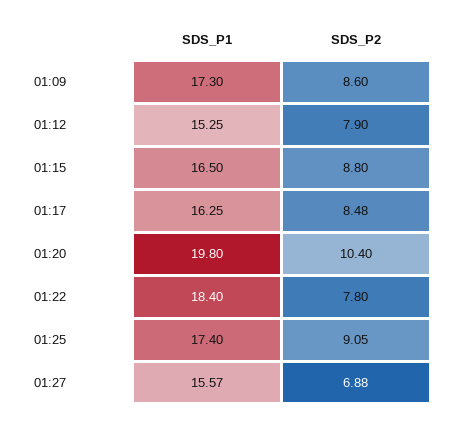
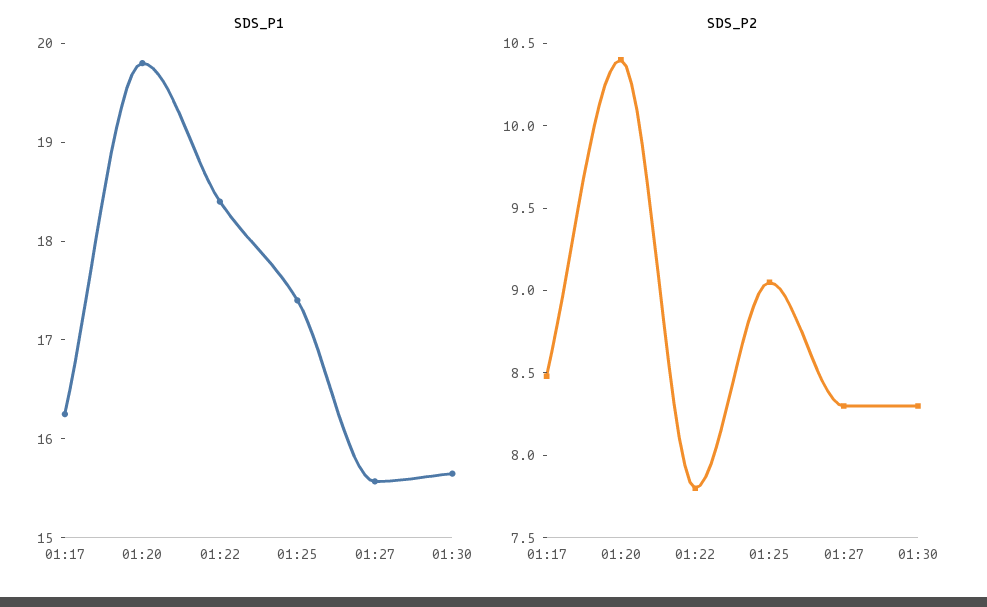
SDS_P1, 01:09: 17.3 -> none
SDS_P2, 01:09: 8.6 -> none
SDS_P1, 01:12: 15.25 -> none
SDS_P2, 01:12: 7.9 -> none
SDS_P1, 01:15: 16.5 -> none
SDS_P2, 01:15: 8.8 -> none
SDS_P2, 01:27: 6.88 -> 8.3
SDS_P1, 01:30: none -> 15.6
SDS_P2, 01:30: none -> 8.3

